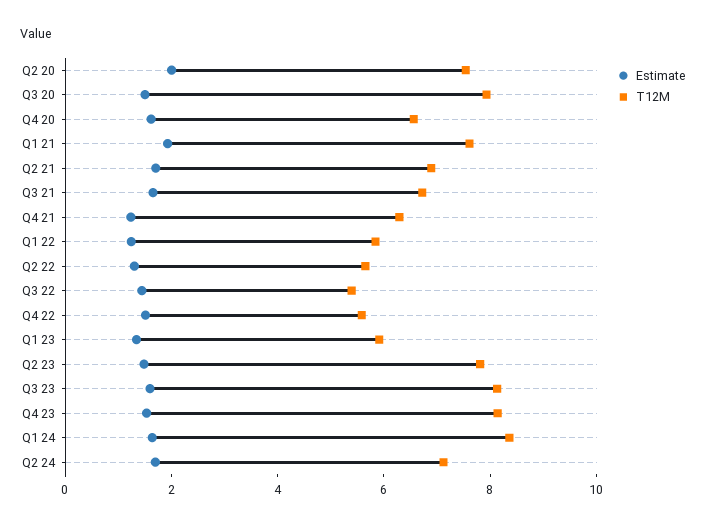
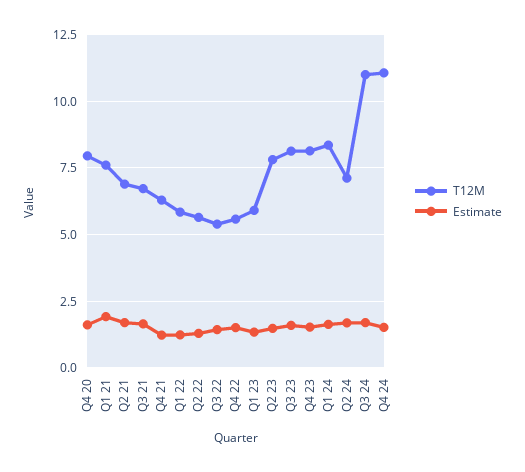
Estimate, Q2 20: 2 -> none
T12M, Q2 20: 7.5 -> none
Estimate, Q3 20: 1.5 -> none
T12M, Q3 20: 8 -> none
T12M, Q4 20: 6.5 -> 8
T12M, Q3 24: none -> 11
Estimate, Q3 24: none -> 1.75
T12M, Q4 24: none -> 11
Estimate, Q4 24: none -> 1.5

